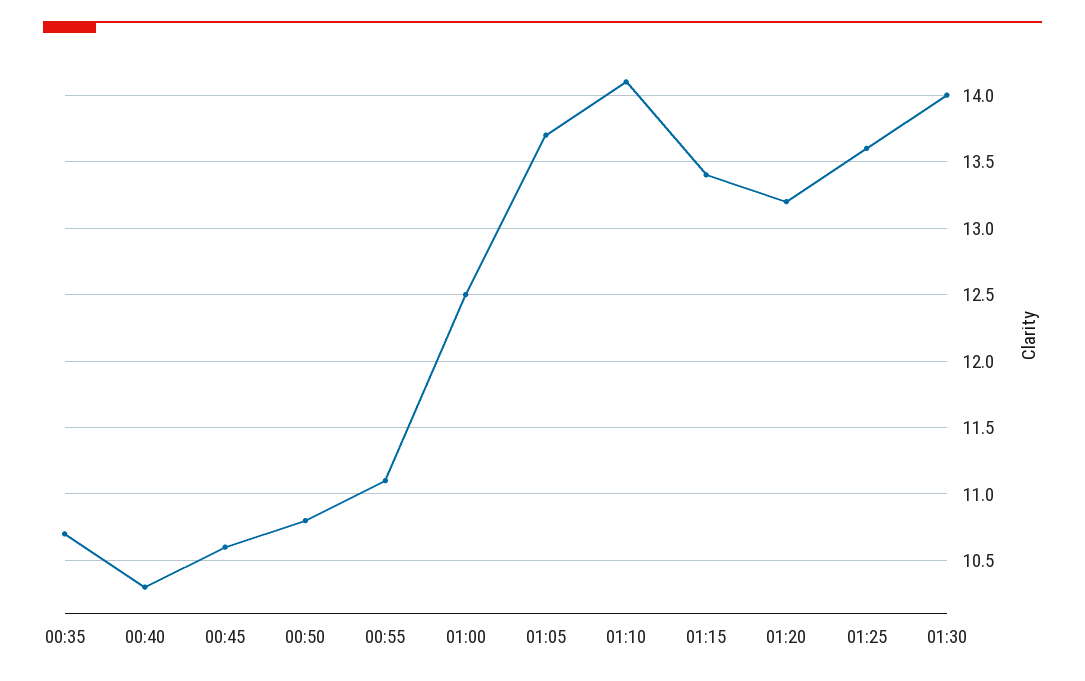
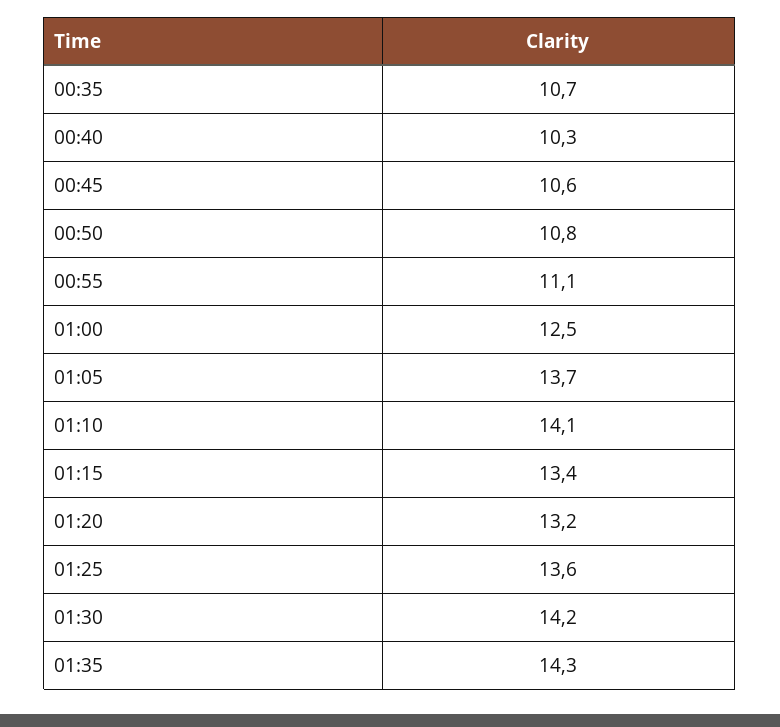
01:30: 14 -> 14.2
01:35: none -> 14.3

